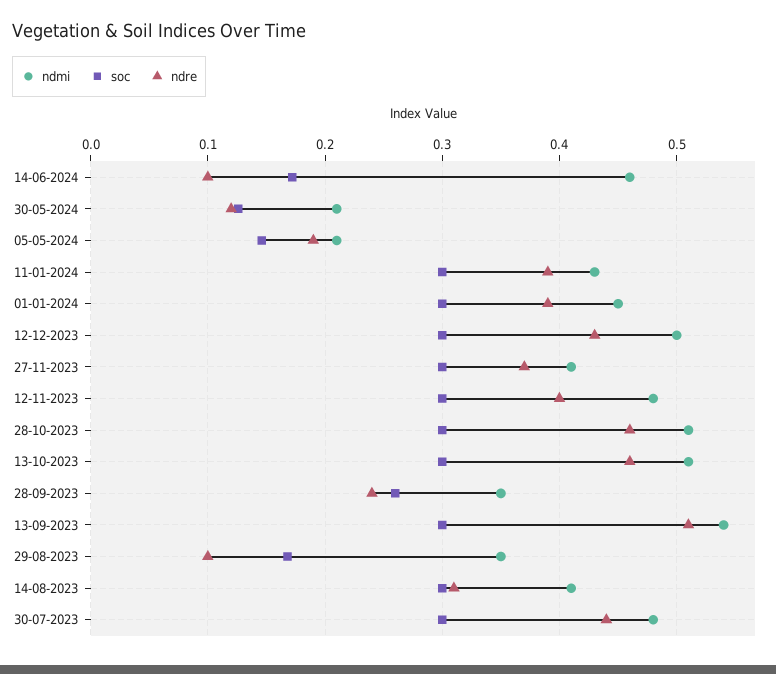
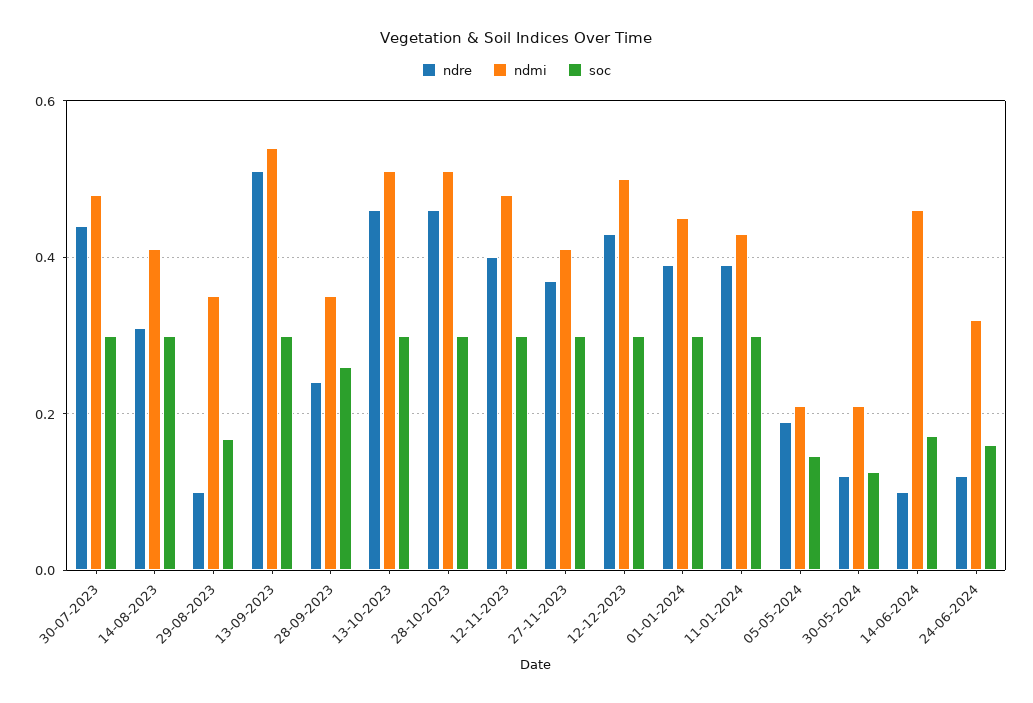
ndre, 24-06-2024: none -> 0.12
ndmi, 24-06-2024: none -> 0.32
soc, 24-06-2024: none -> 0.16

